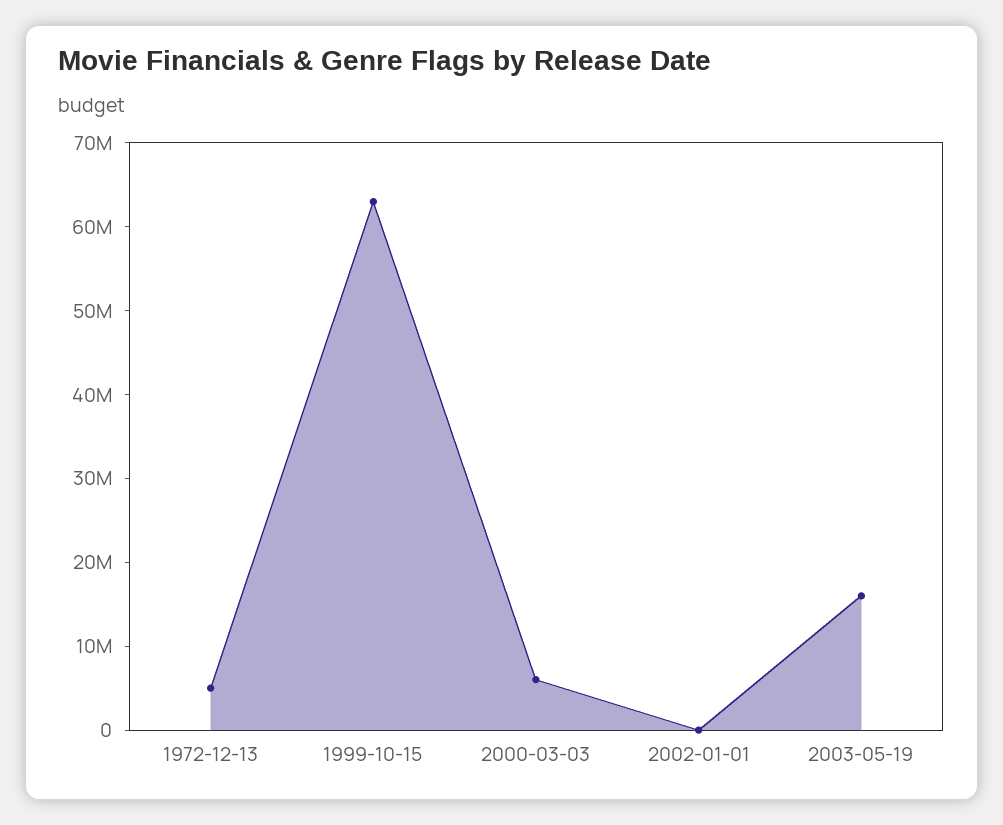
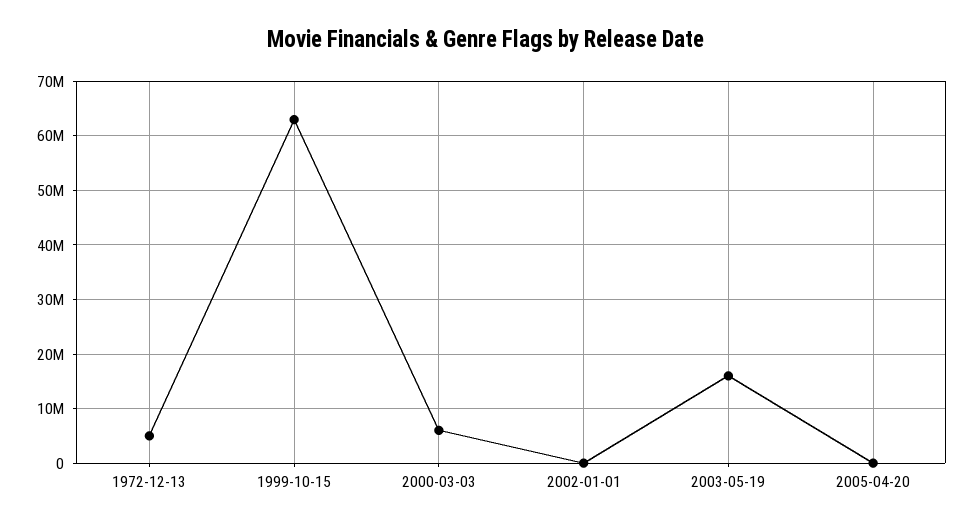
2005-04-20: none -> 0

